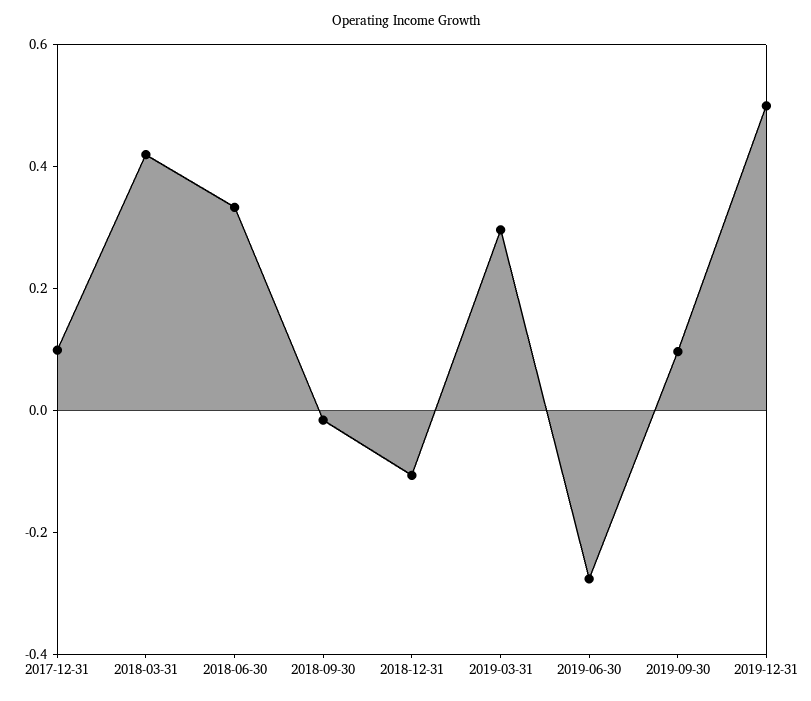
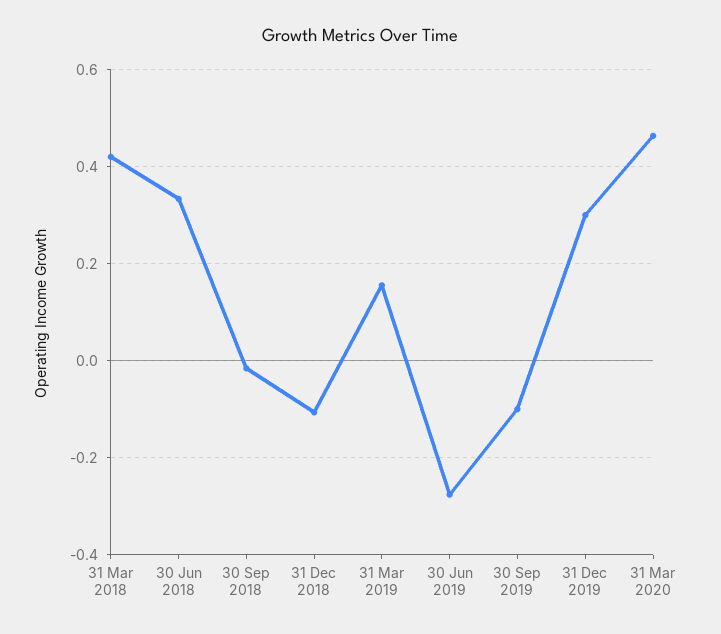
2017-12-31: 0.1 -> none
2019-03-31: 0.3 -> 0.16
2019-09-30: 0.1 -> -0.1
2019-12-31: 0.5 -> 0.3
31 Mar 2020: none -> 0.46

